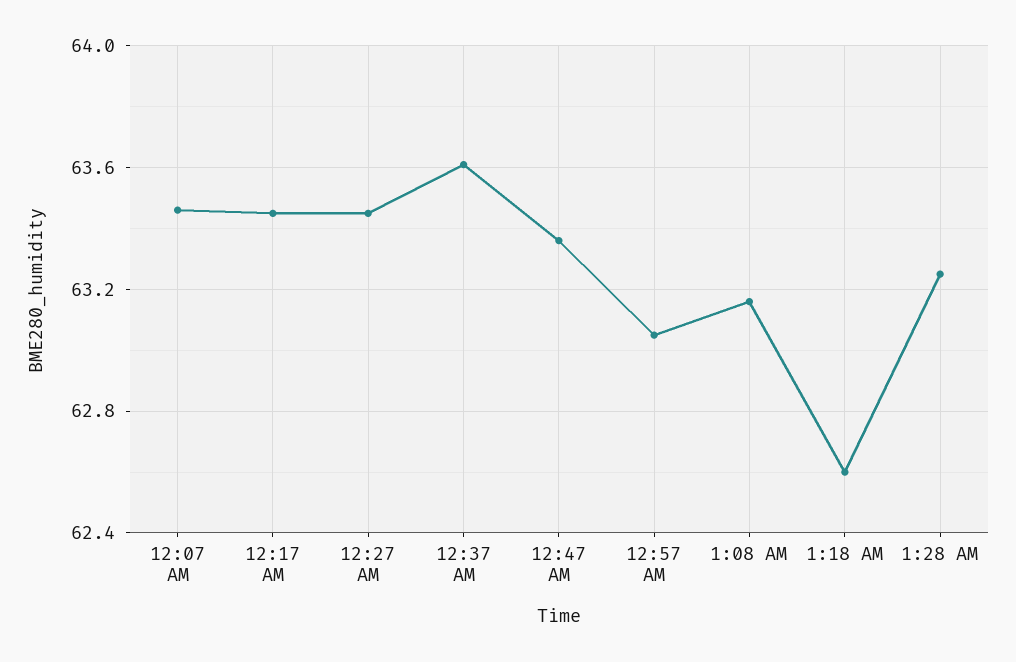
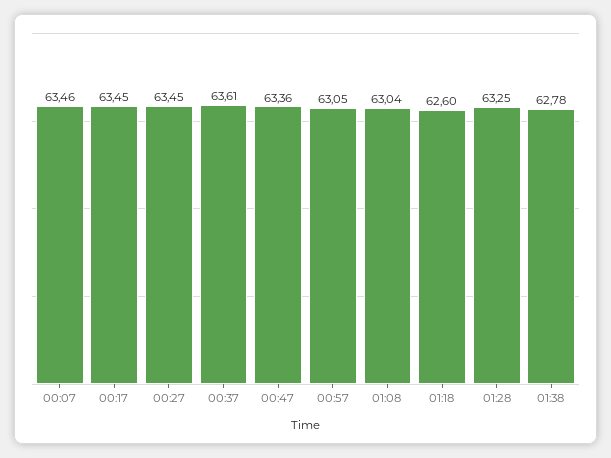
1:08 AM: 63.15 -> 63.04
01:38: none -> 62.78

